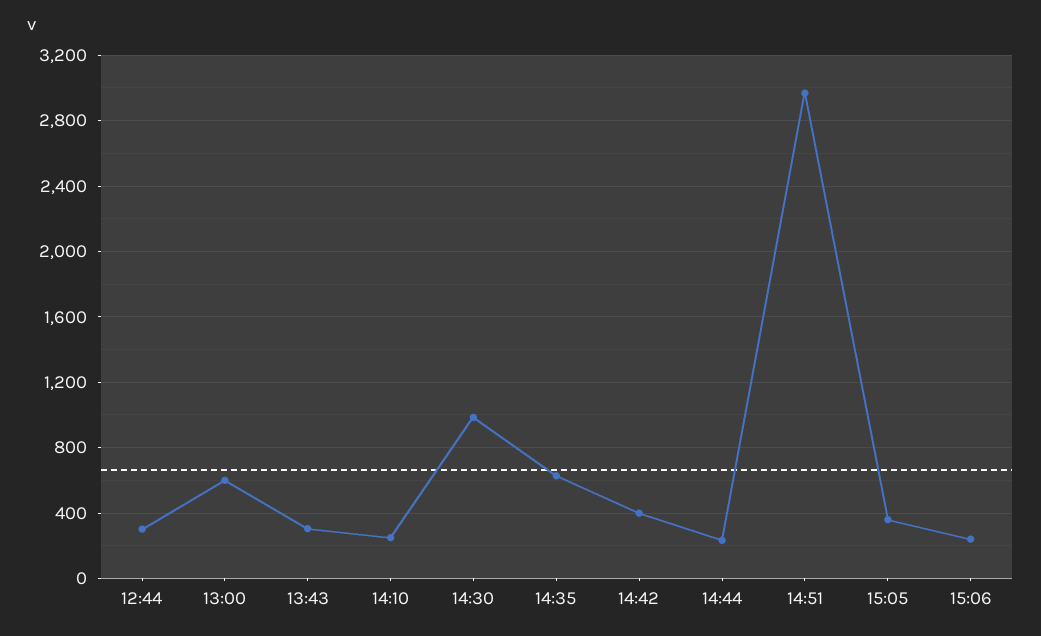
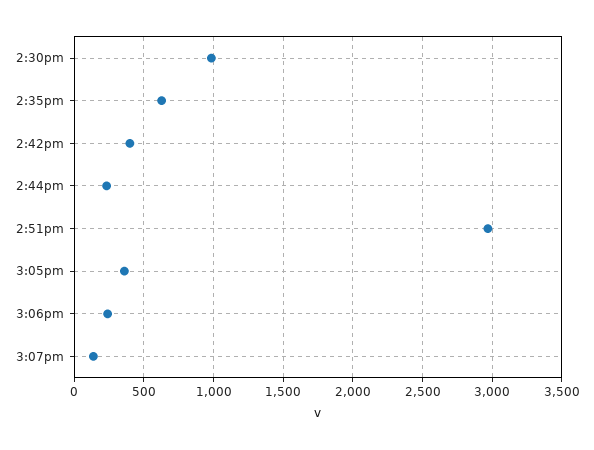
12:44: 300 -> none
13:00: 600 -> none
13:43: 300 -> none
14:10: 250 -> none
3:07pm: none -> 150

